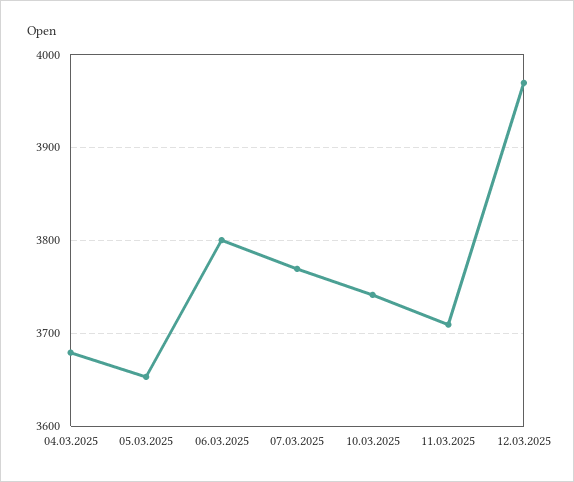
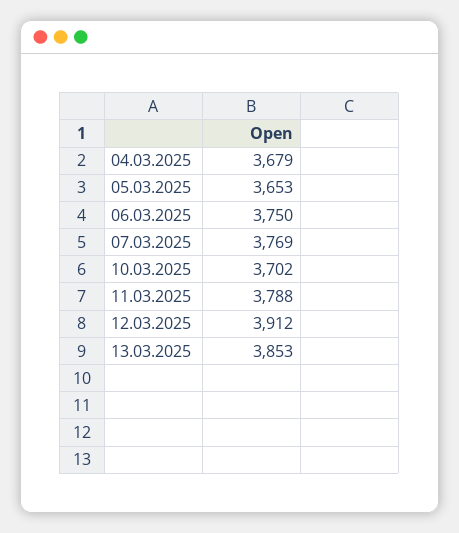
06.03.2025: 3800 -> 3750
10.03.2025: 3740 -> 3702
11.03.2025: 3710 -> 3788
12.03.2025: 3970 -> 3912
13.03.2025: none -> 3853

